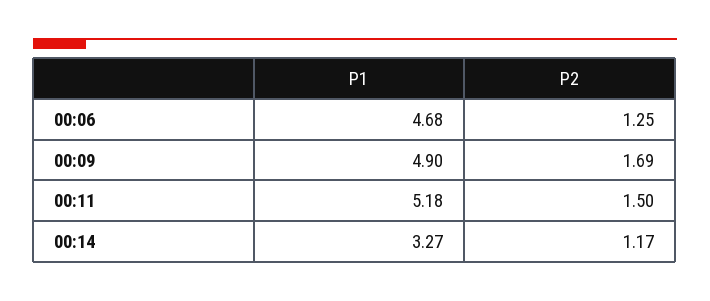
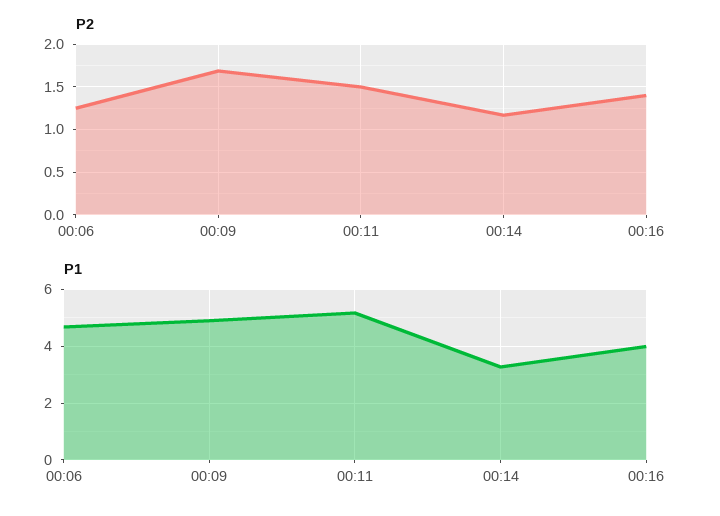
P2, 00:16: none -> 1.4
P1, 00:16: none -> 4

